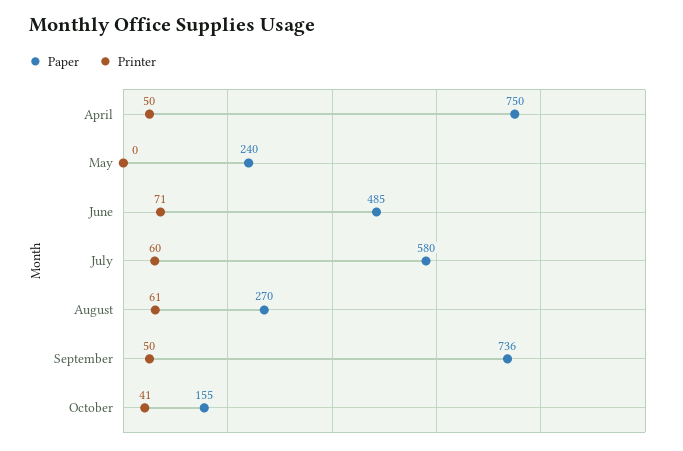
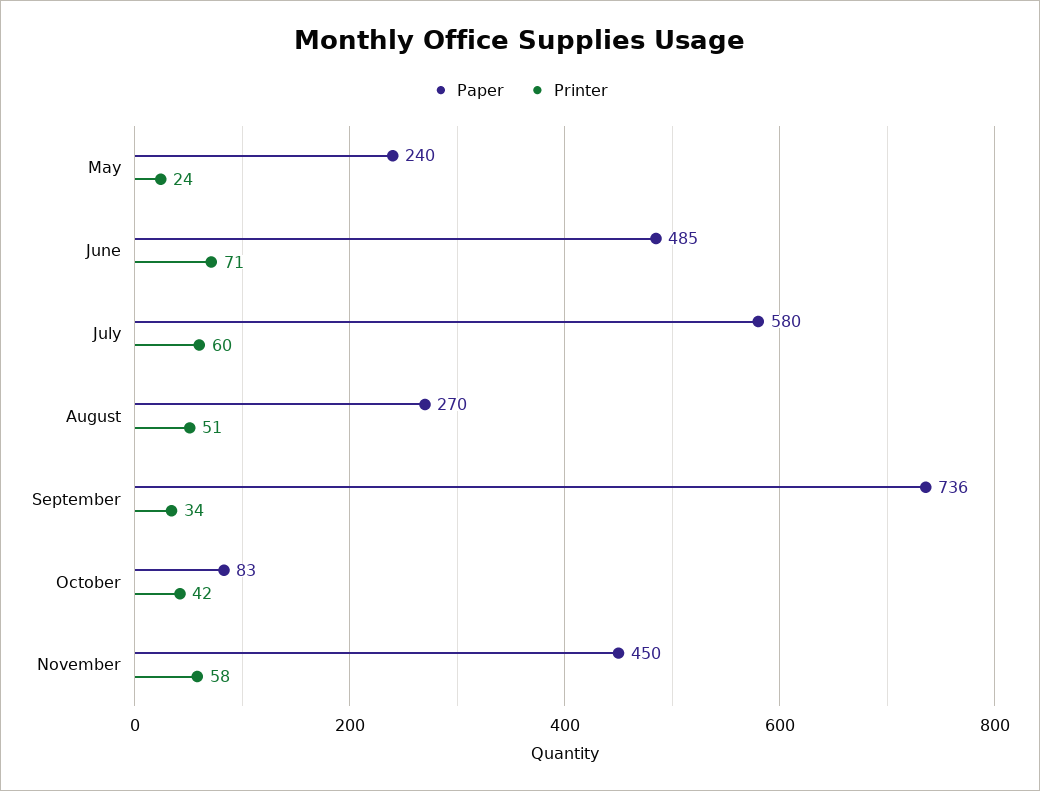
Paper, April: 750 -> none
Printer, April: 50 -> none
Printer, May: 0 -> 24
Printer, August: 61 -> 51
Printer, September: 50 -> 34
Paper, October: 155 -> 83
Printer, October: 41 -> 42
Paper, November: none -> 450
Printer, November: none -> 58

